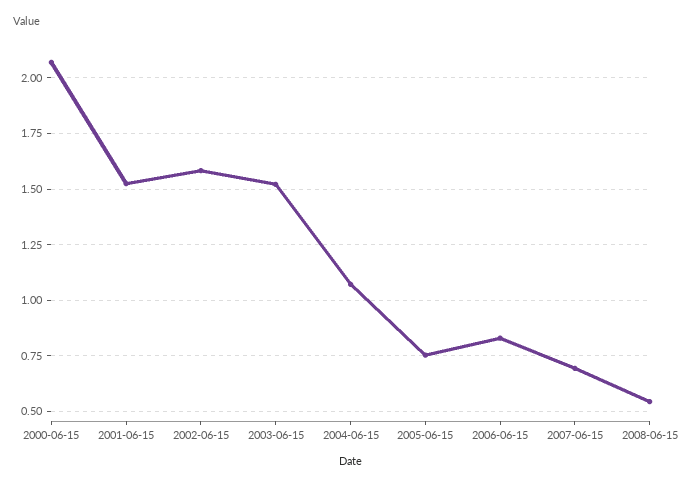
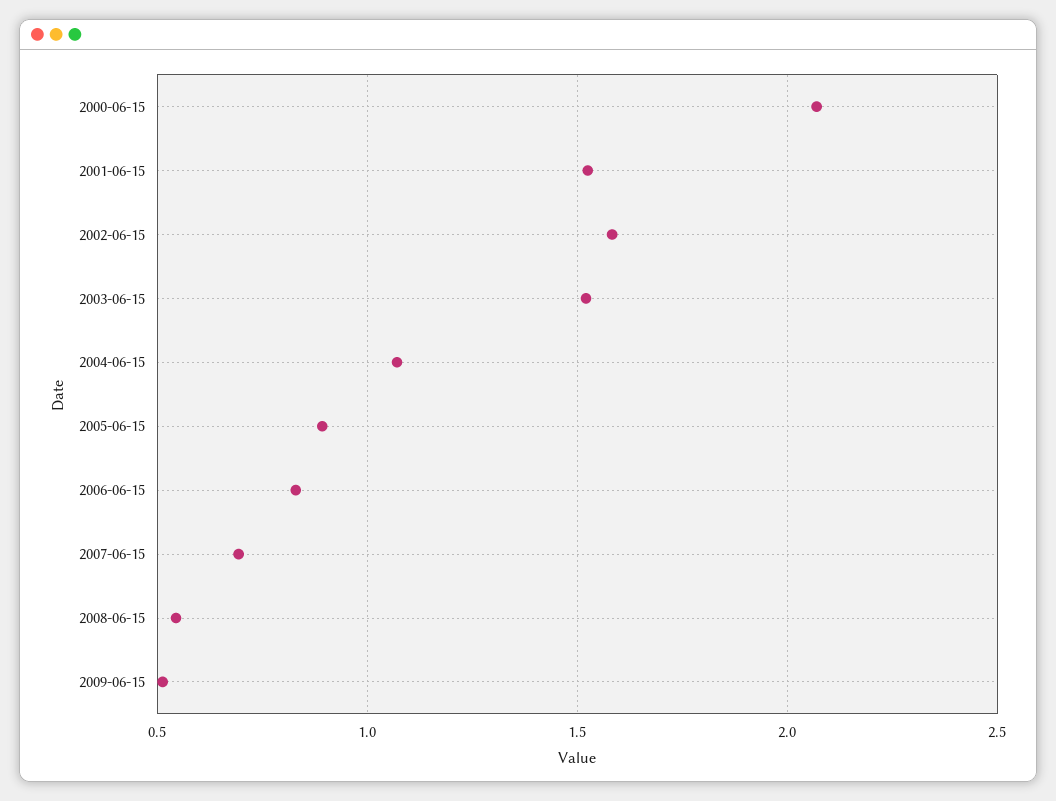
2005-06-15: 0.75 -> 0.9
2009-06-15: none -> 0.5

